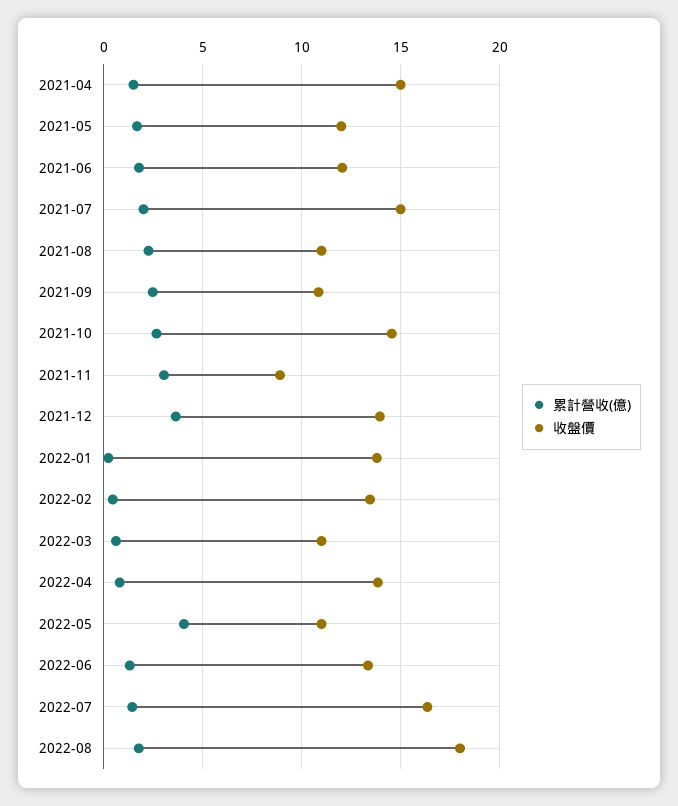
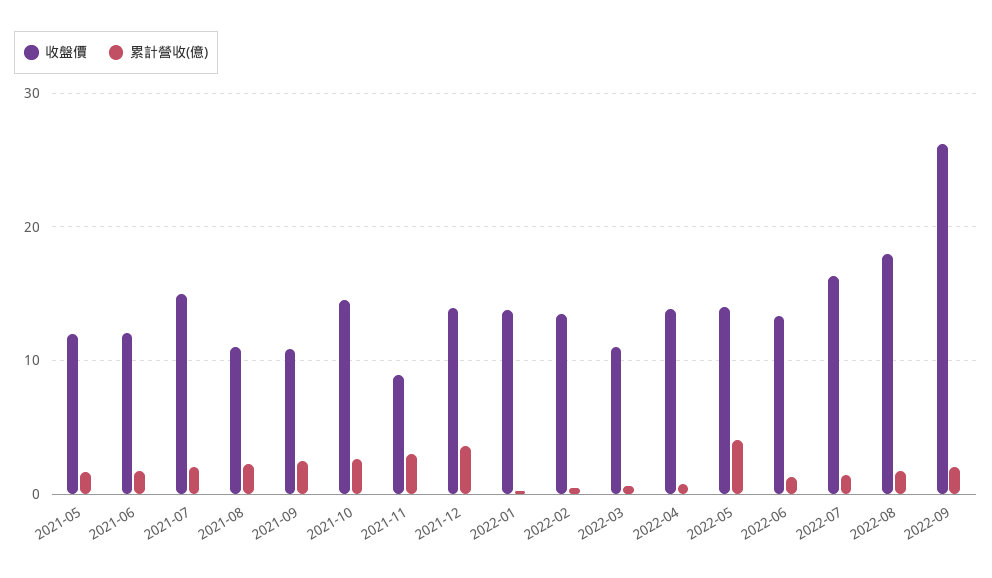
累計營收(億), 2021-04: 1.5 -> none
收盤價, 2021-04: 15 -> none
收盤價, 2022-05: 11 -> 14
收盤價, 2022-09: none -> 26
累計營收(億), 2022-09: none -> 2

